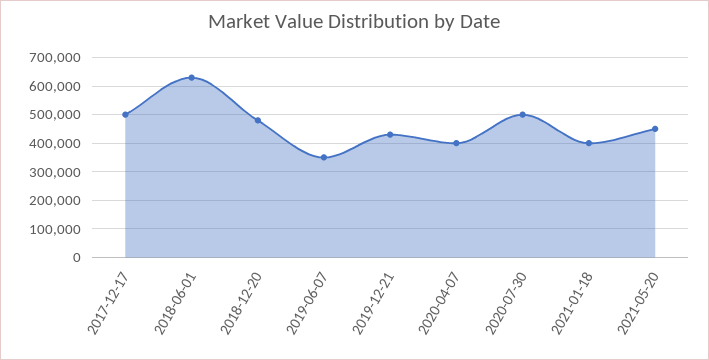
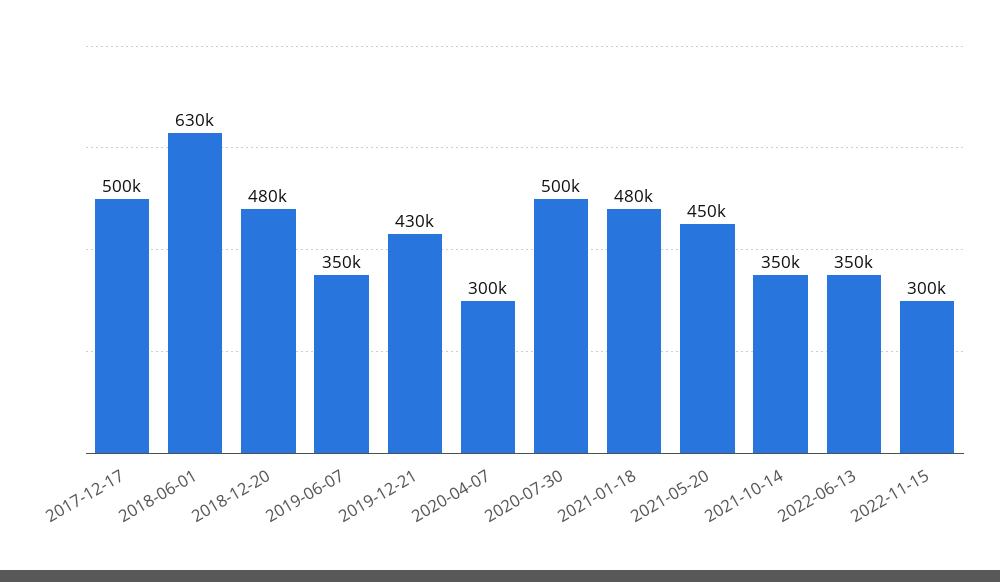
2020-04-07: 400000 -> 300000
2021-01-18: 400000 -> 480000
2021-10-14: none -> 350000
2022-06-13: none -> 350000
2022-11-15: none -> 300000

